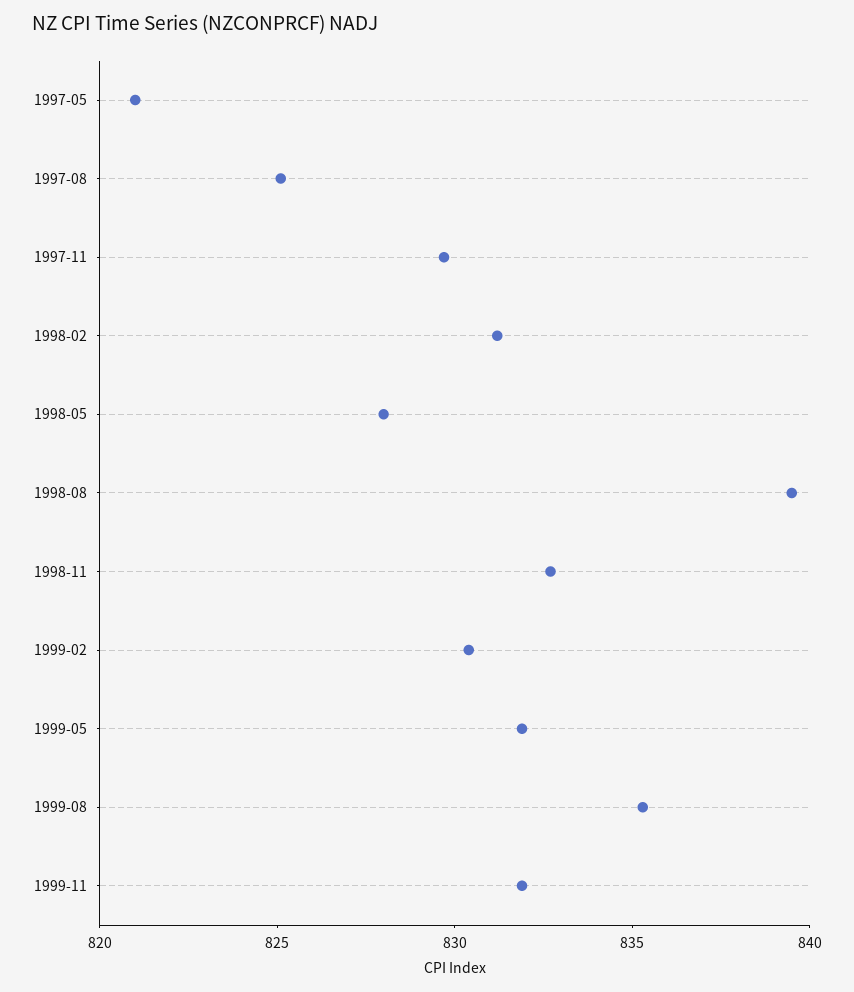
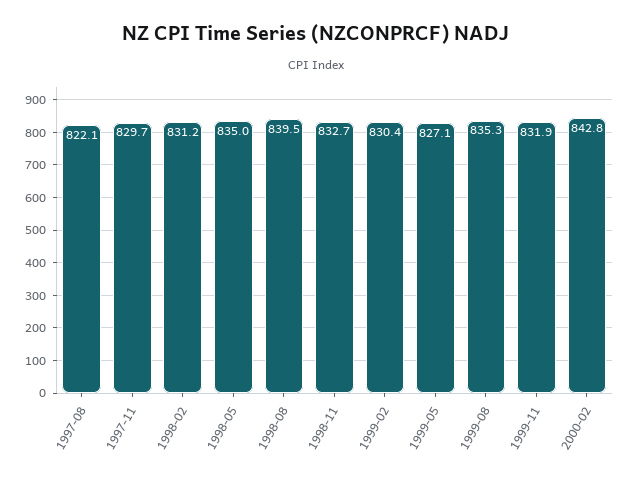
1997-05: 821 -> none
1997-08: 825 -> 822.1
1998-05: 828 -> 835
1999-05: 832 -> 827.1
2000-02: none -> 842.8

